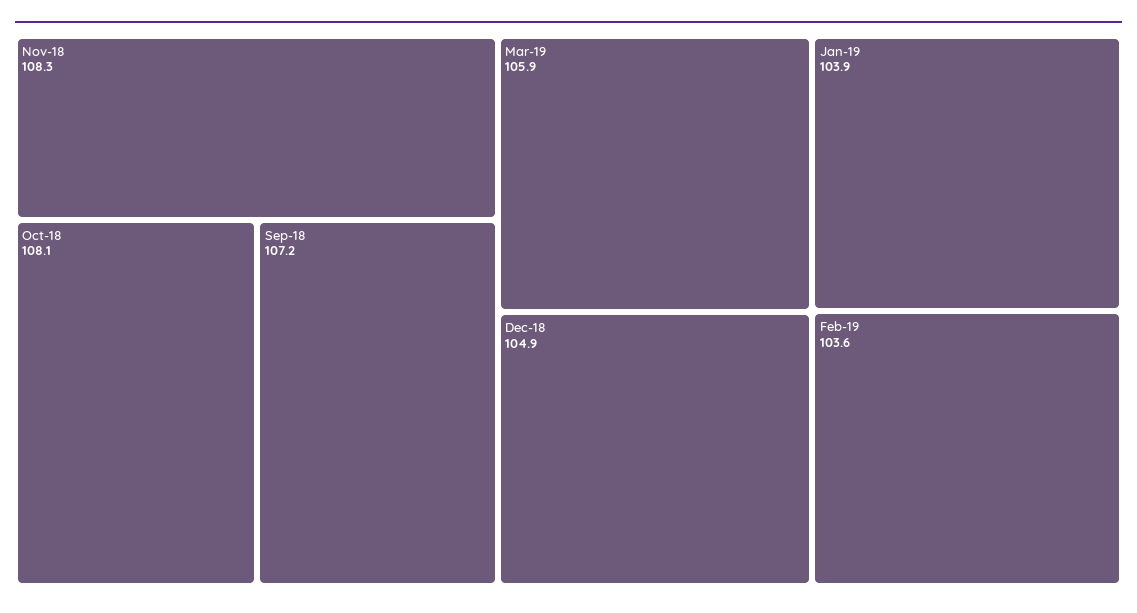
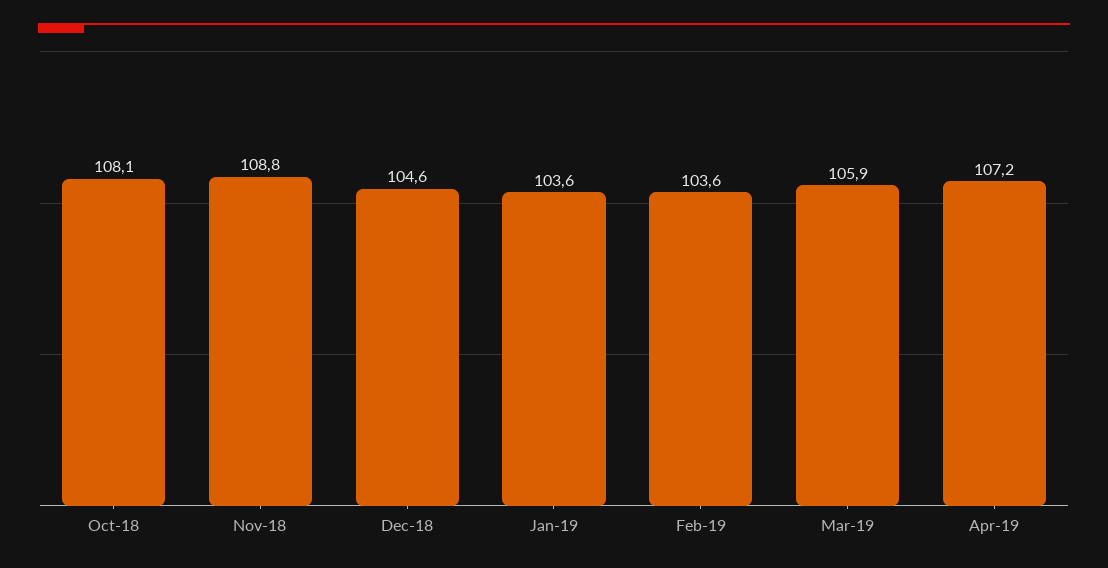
Nov-18: 108.3 -> 108.8
Sep-18: 107.2 -> none
Dec-18: 104.9 -> 104.6
Jan-19: 103.9 -> 103.6
Apr-19: none -> 107.2

